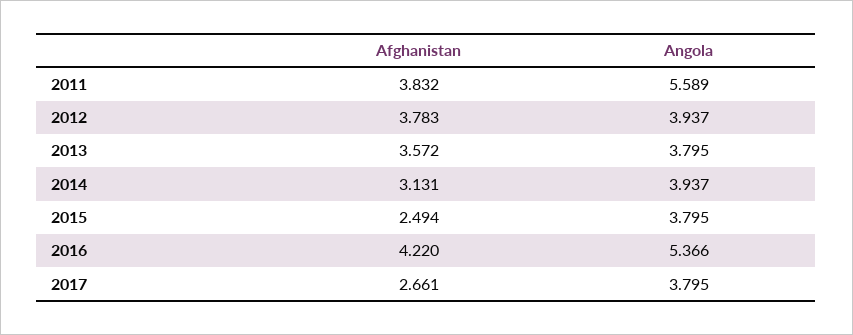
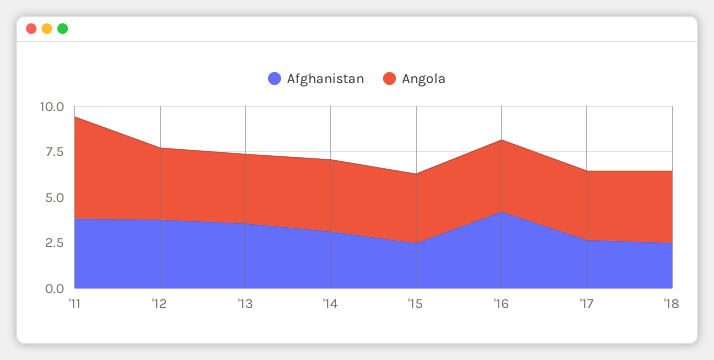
Angola, 2016: 5.366 -> 4
Afghanistan, '18: none -> 2.5
Angola, '18: none -> 4

